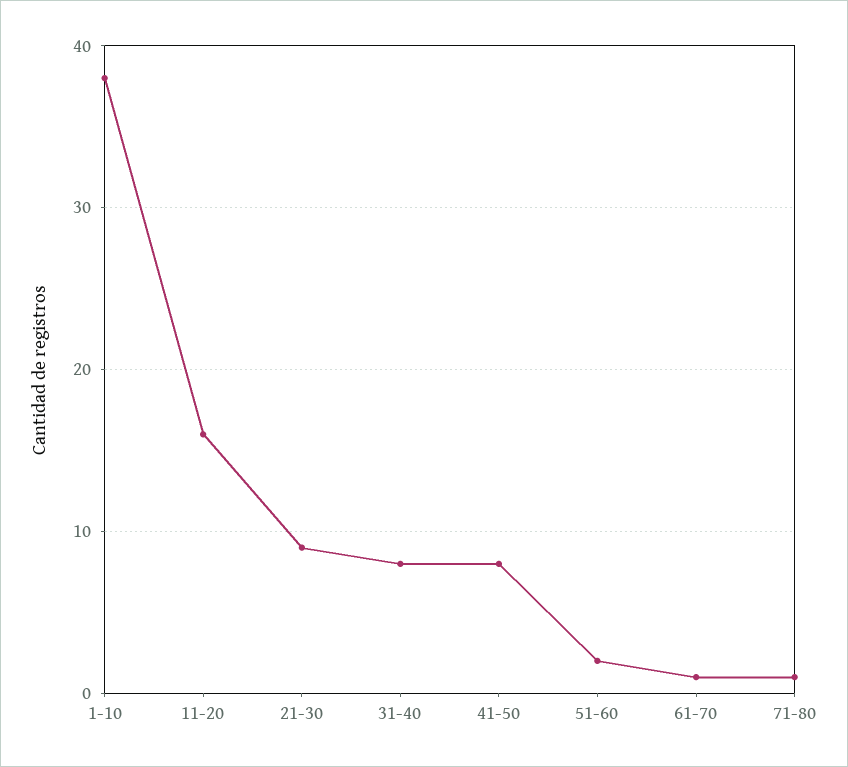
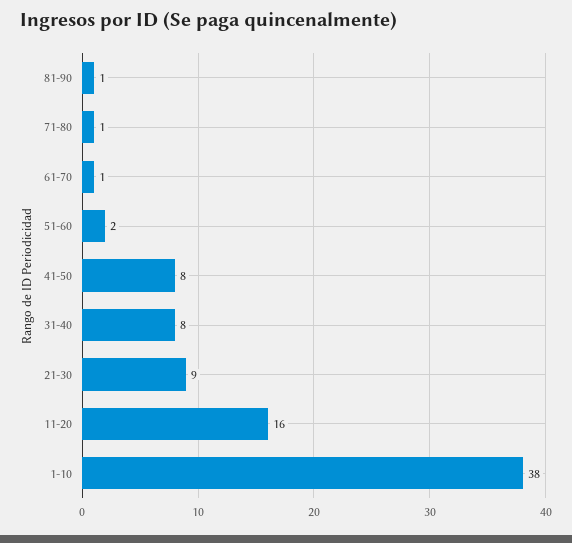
81-90: none -> 1

